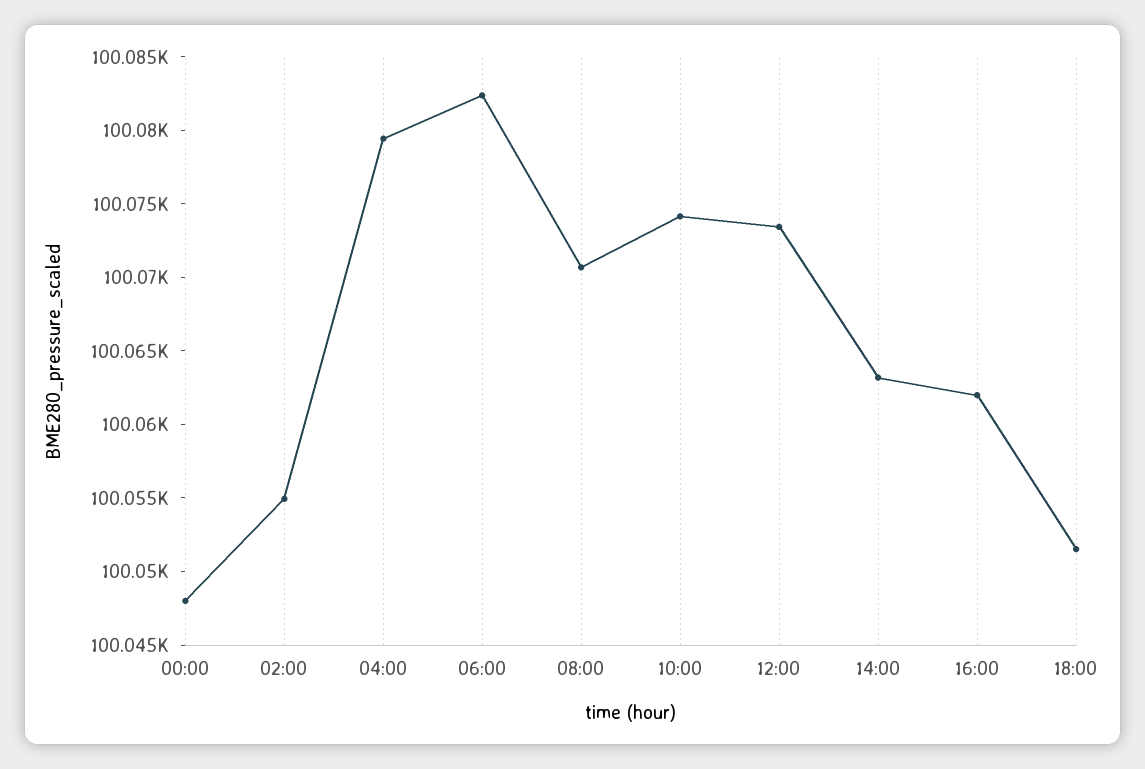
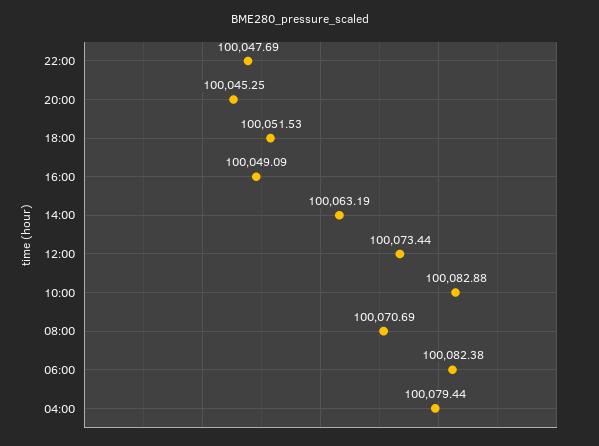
00:00: 100048 -> none
02:00: 100055 -> none
10:00: 100074 -> 100082.88
16:00: 100062 -> 100049.09
22:00: none -> 100047.69
20:00: none -> 100045.25

